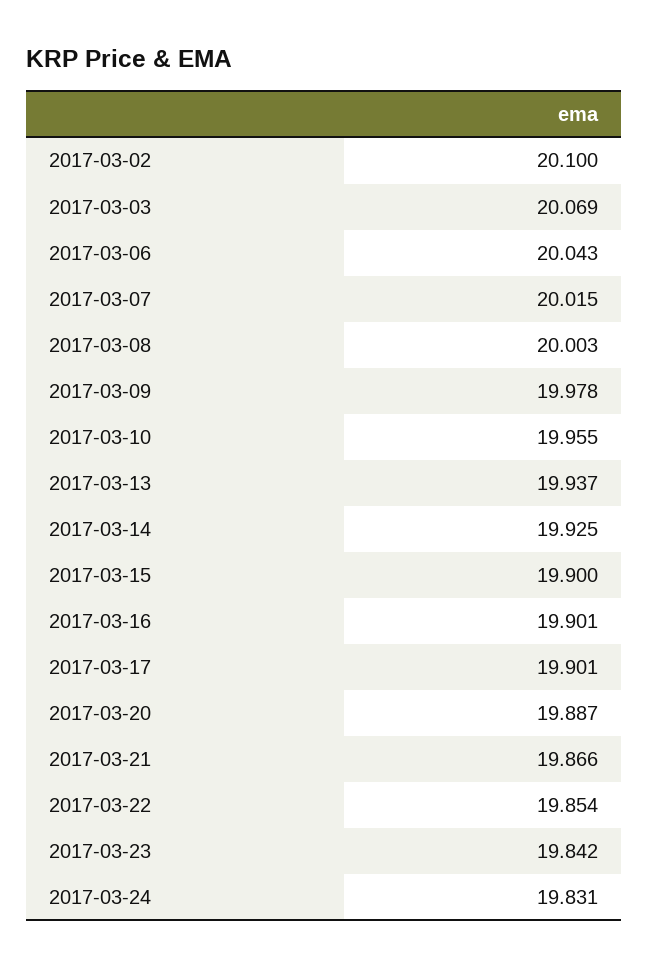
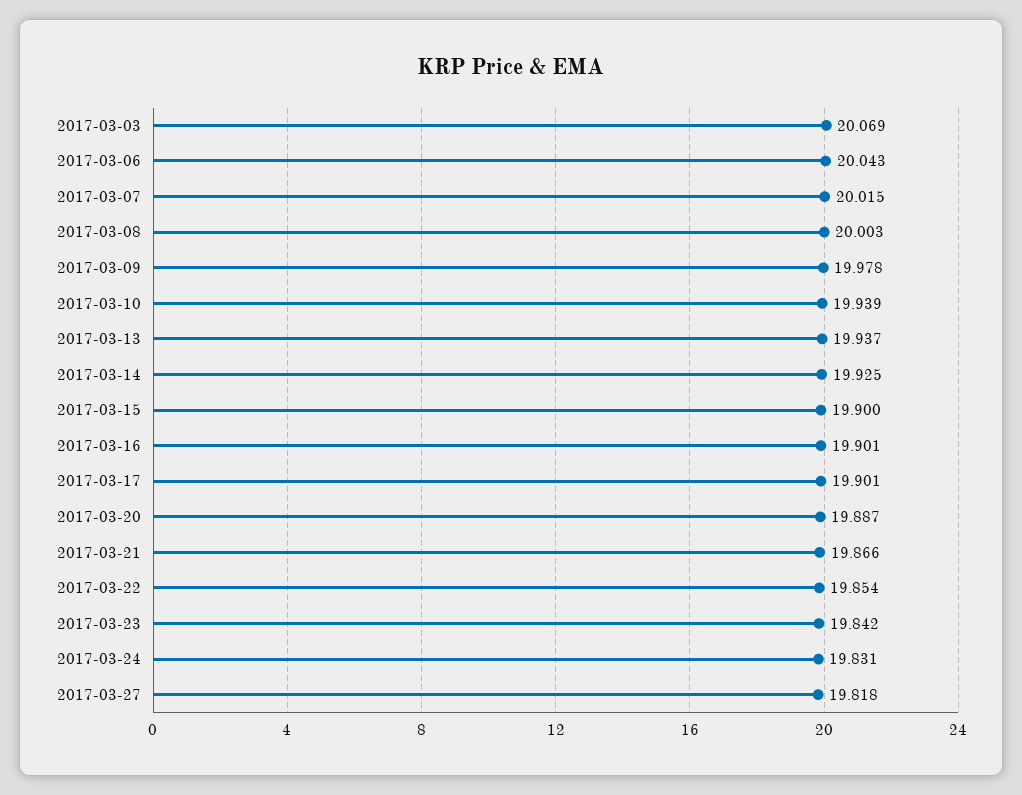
2017-03-02: 20.1 -> none
2017-03-10: 19.955 -> 19.939
2017-03-27: none -> 19.818

